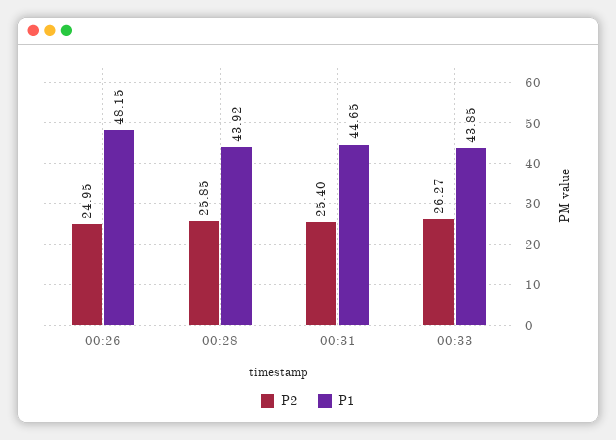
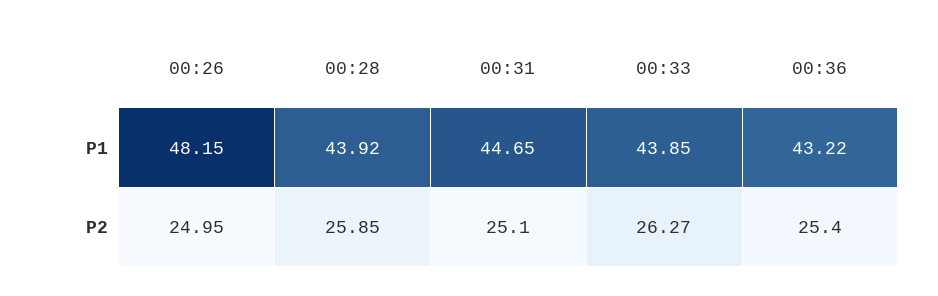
P2, 00:31: 25.4 -> 25.1
P1, 00:36: none -> 43.22
P2, 00:36: none -> 25.4

